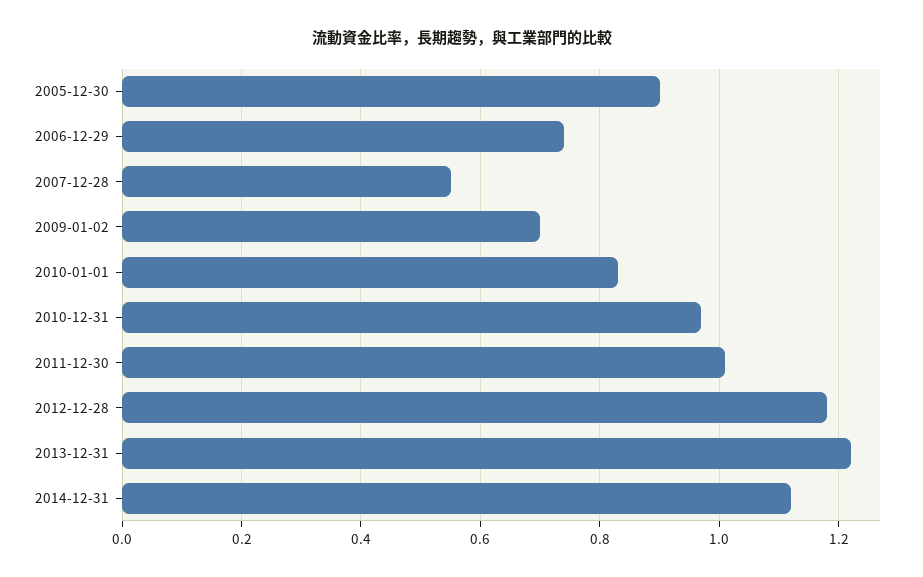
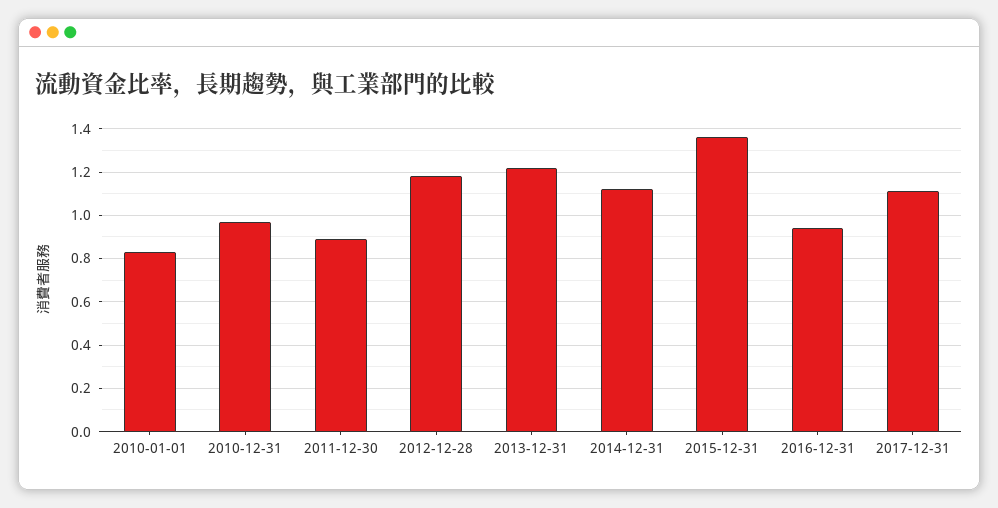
2005-12-30: 0.9 -> none
2006-12-29: 0.75 -> none
2007-12-28: 0.55 -> none
2009-01-02: 0.7 -> none
2011-12-30: 1 -> 0.9
2015-12-31: none -> 1.35
2016-12-31: none -> 0.95
2017-12-31: none -> 1.1

